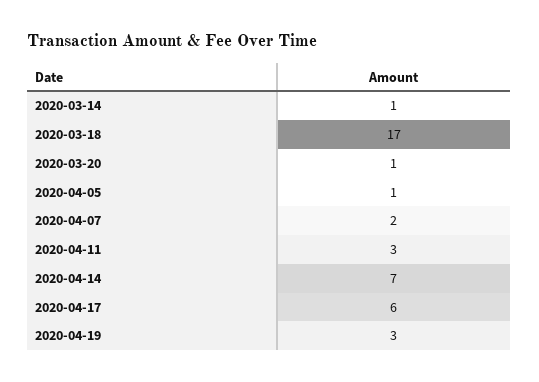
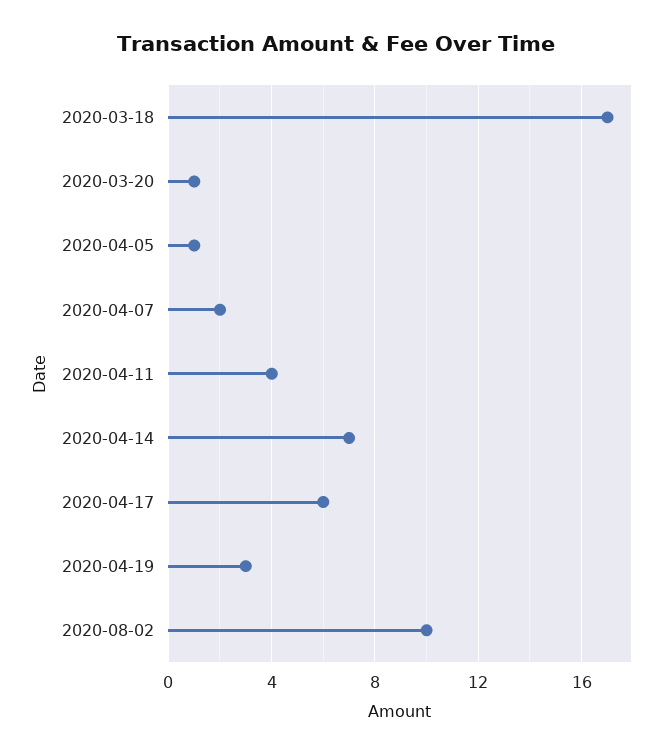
2020-03-14: 1 -> none
2020-04-11: 3 -> 4
2020-08-02: none -> 10

